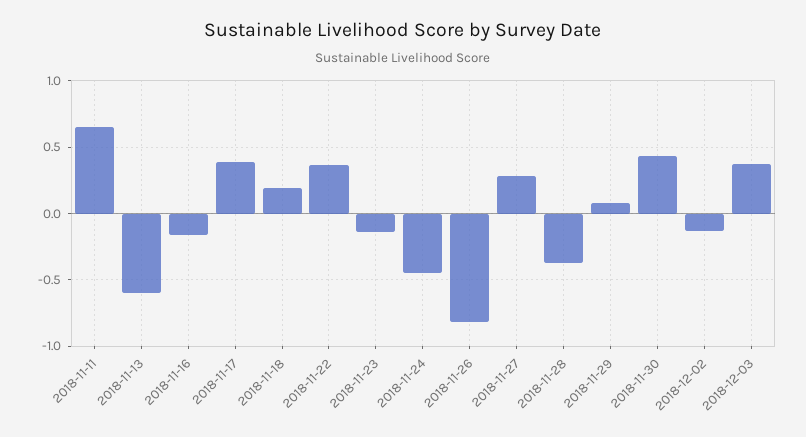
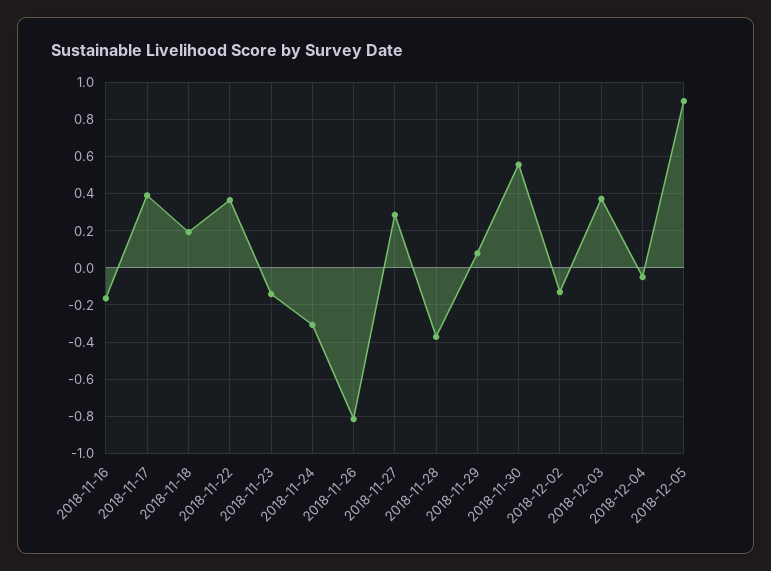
2018-11-11: 0.65 -> none
2018-11-13: -0.6 -> none
2018-11-24: -0.45 -> -0.3
2018-11-30: 0.45 -> 0.55
2018-12-04: none -> -0.05
2018-12-05: none -> 0.9

